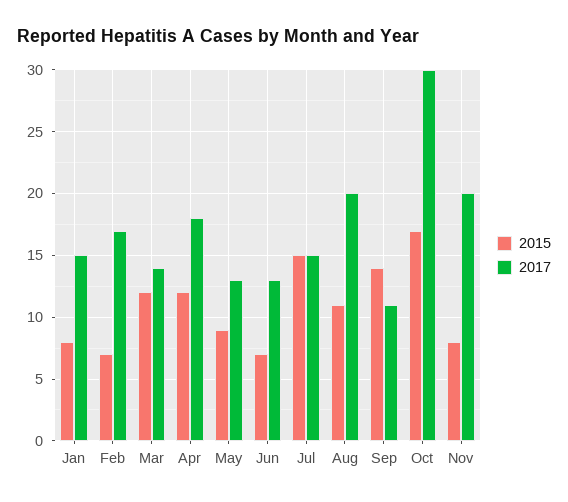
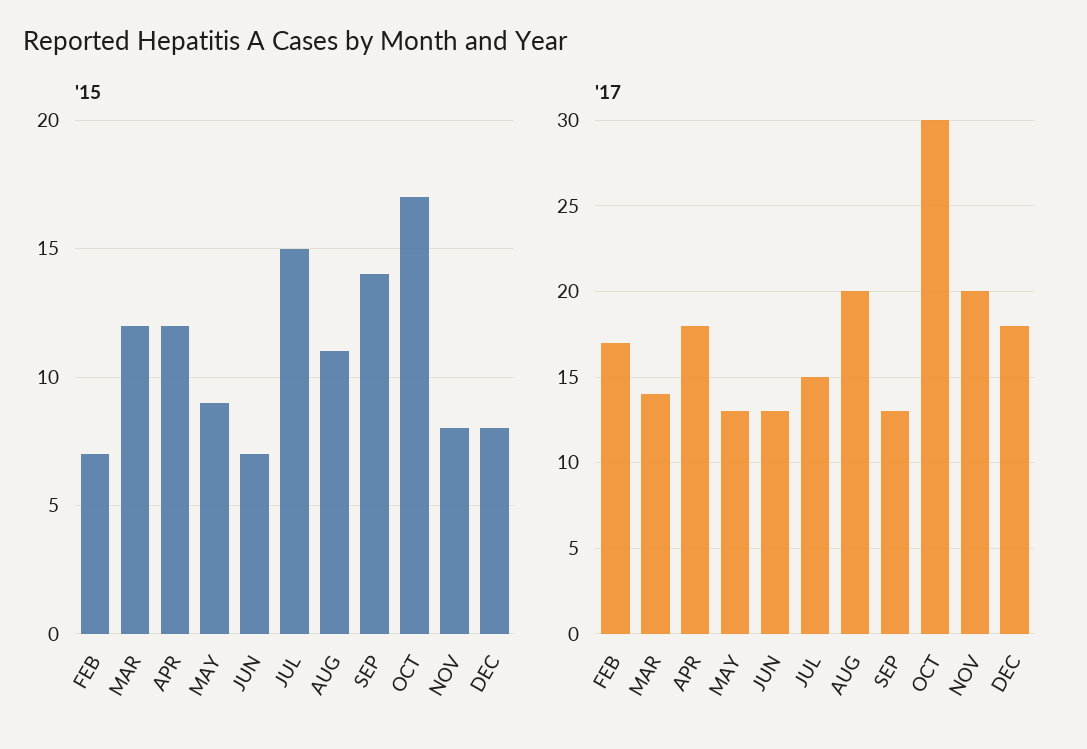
2015, Jan: 8 -> none
2017, Jan: 15 -> none
2017, Sep: 11 -> 13
2015, DEC: none -> 8
2017, DEC: none -> 18

